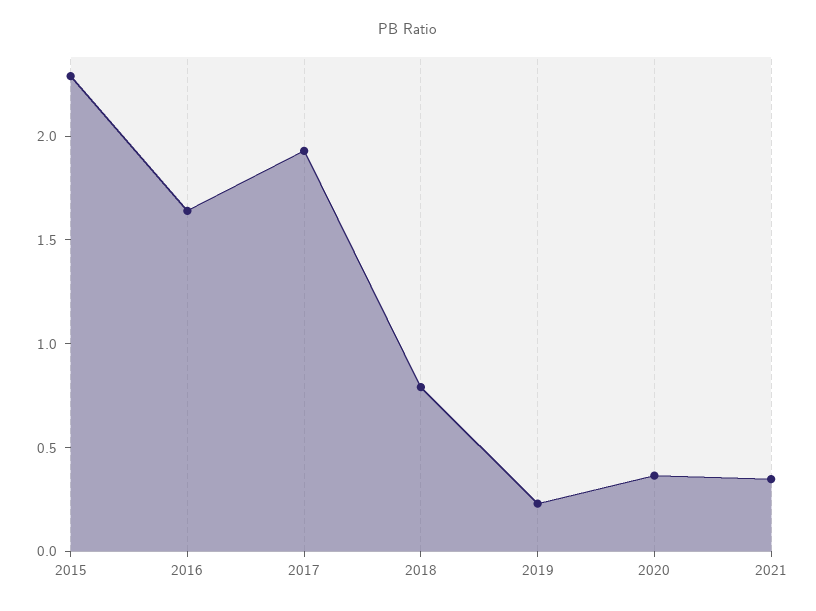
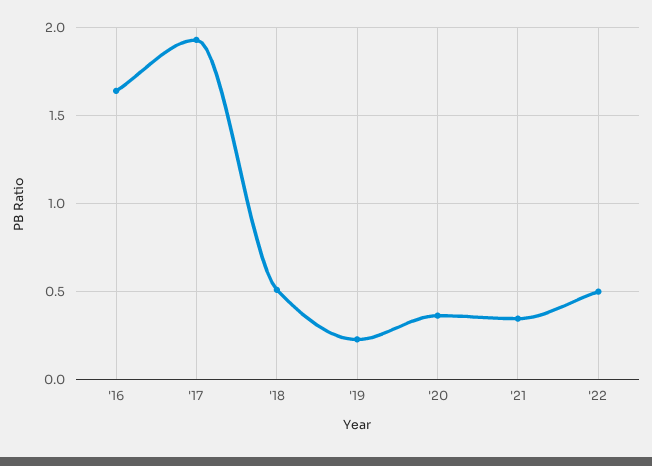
2015: 2.3 -> none
2018: 0.8 -> 0.5
'22: none -> 0.5

